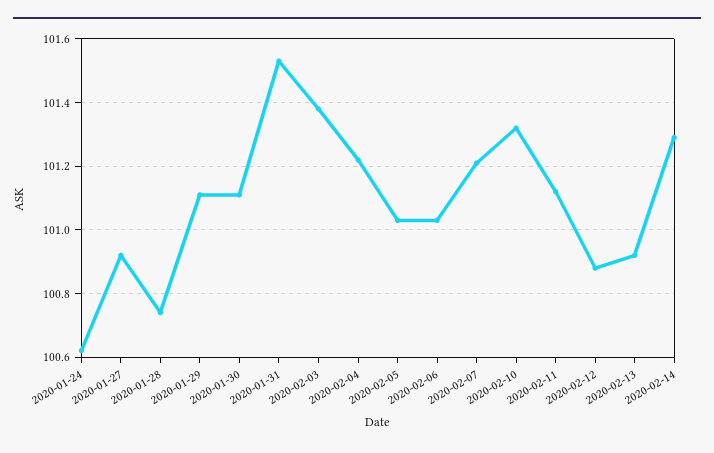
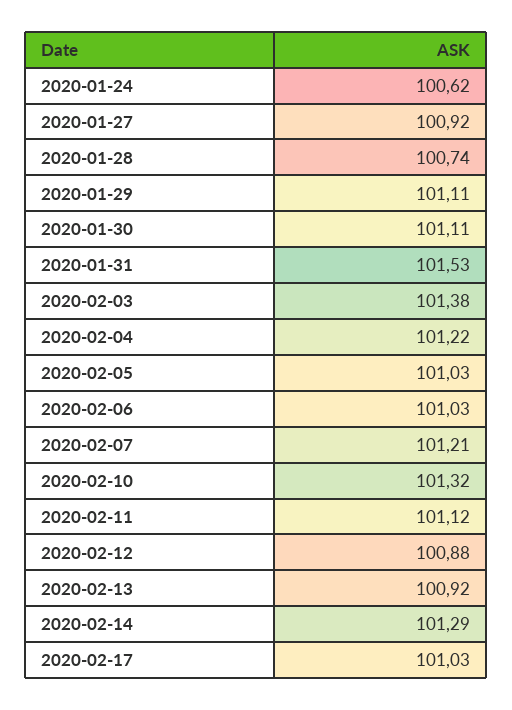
2020-02-17: none -> 101.03

